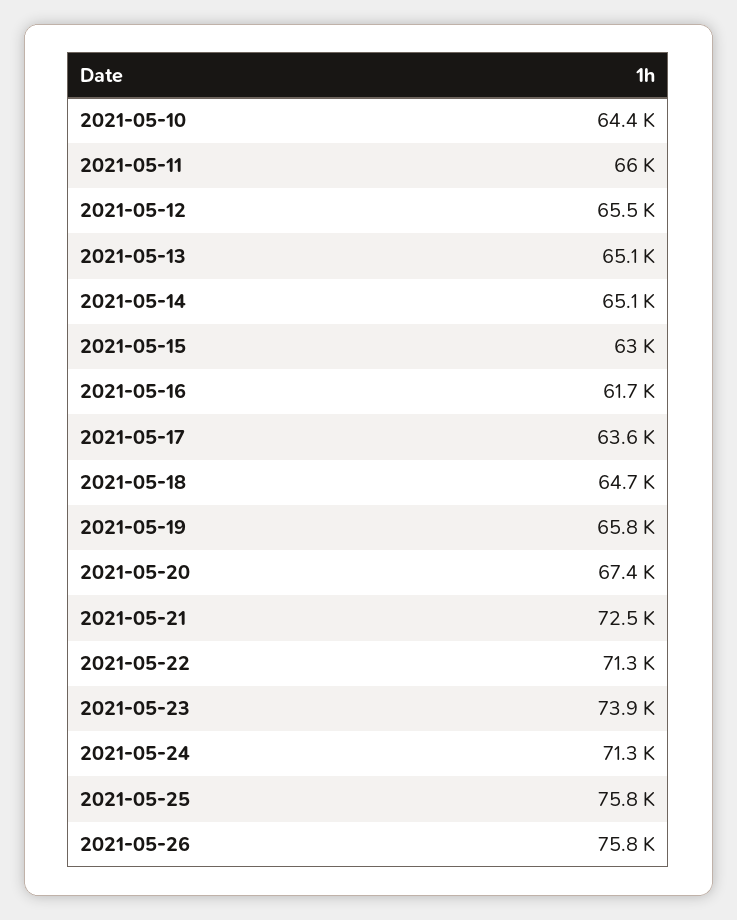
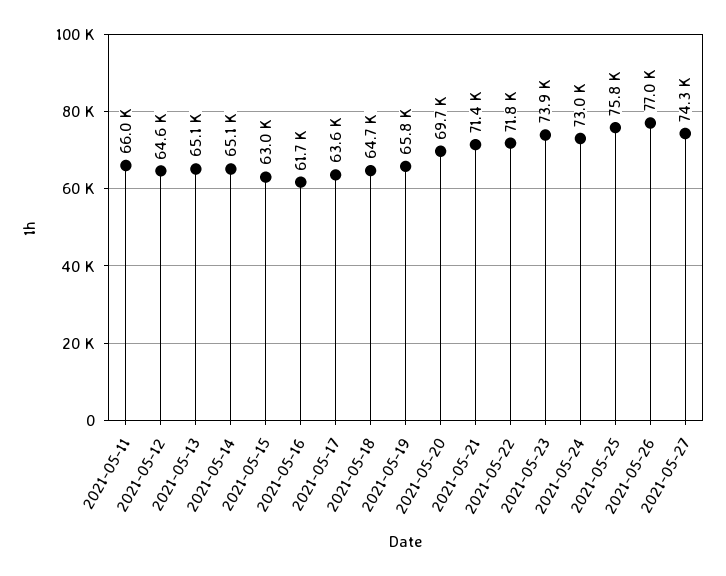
2021-05-10: 64400 -> none
2021-05-12: 65500 -> 64600
2021-05-20: 67400 -> 69700
2021-05-21: 72500 -> 71400
2021-05-22: 71300 -> 71800
2021-05-24: 71300 -> 73000
2021-05-26: 75800 -> 77000
2021-05-27: none -> 74300

